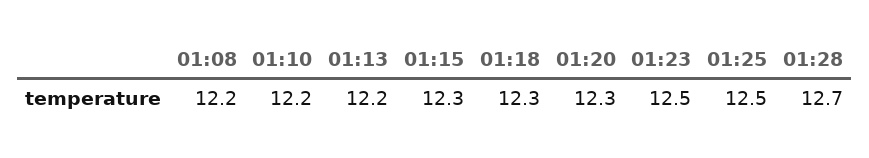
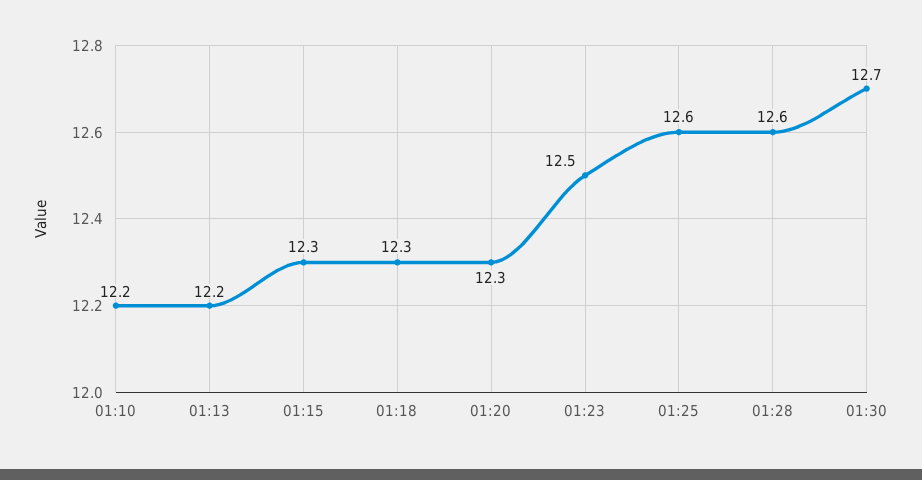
01:08: 12.2 -> none
01:25: 12.5 -> 12.6
01:28: 12.7 -> 12.6
01:30: none -> 12.7

